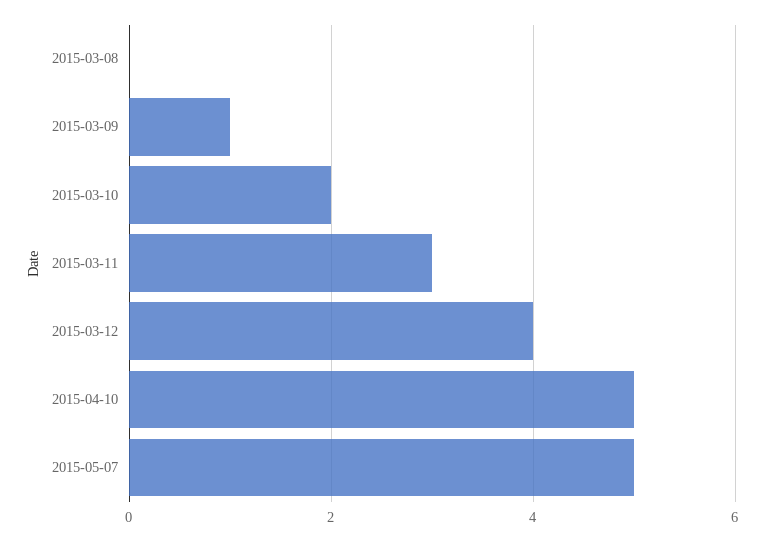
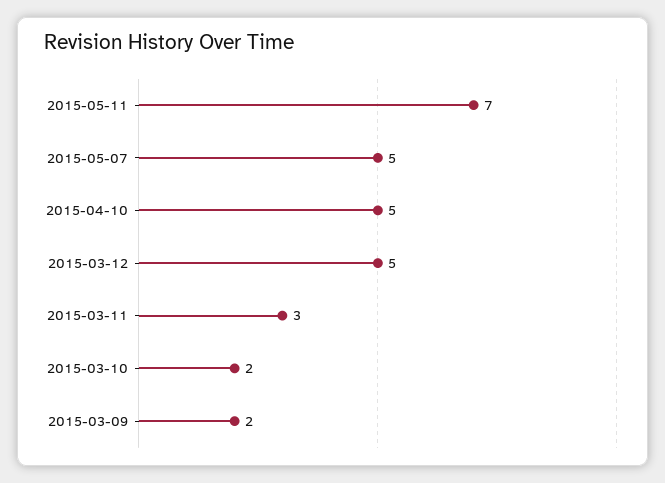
2015-03-08: 0 -> none
2015-03-09: 1 -> 2
2015-03-12: 4 -> 5
2015-05-11: none -> 7

